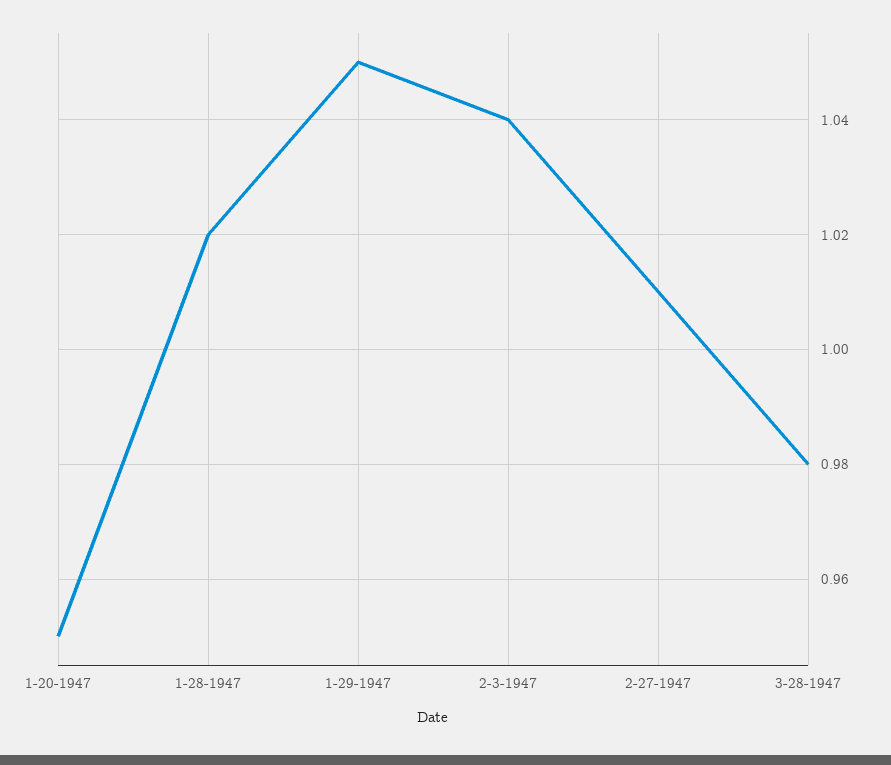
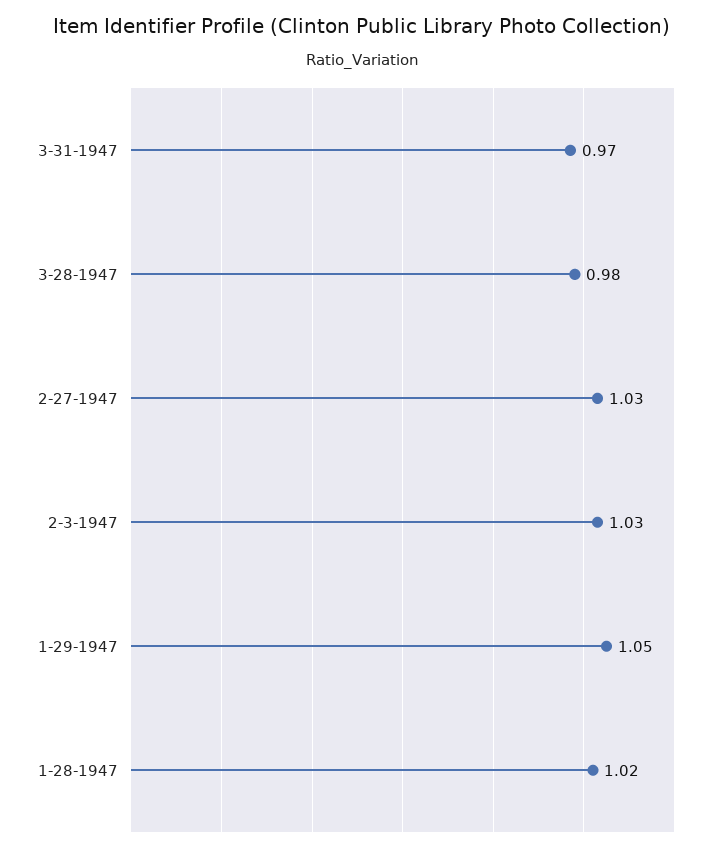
1-20-1947: 0.95 -> none
2-3-1947: 1.04 -> 1.03
2-27-1947: 1.01 -> 1.03
3-31-1947: none -> 0.97

